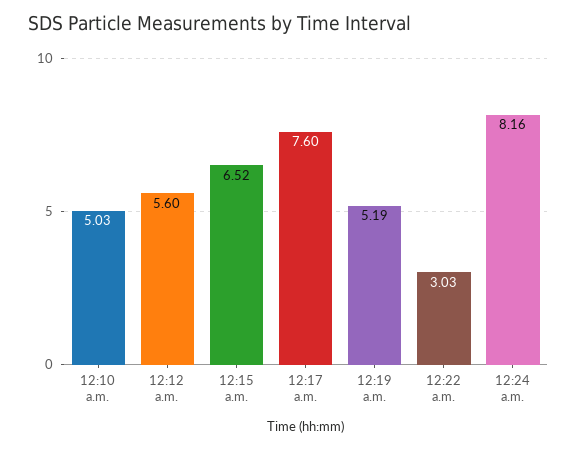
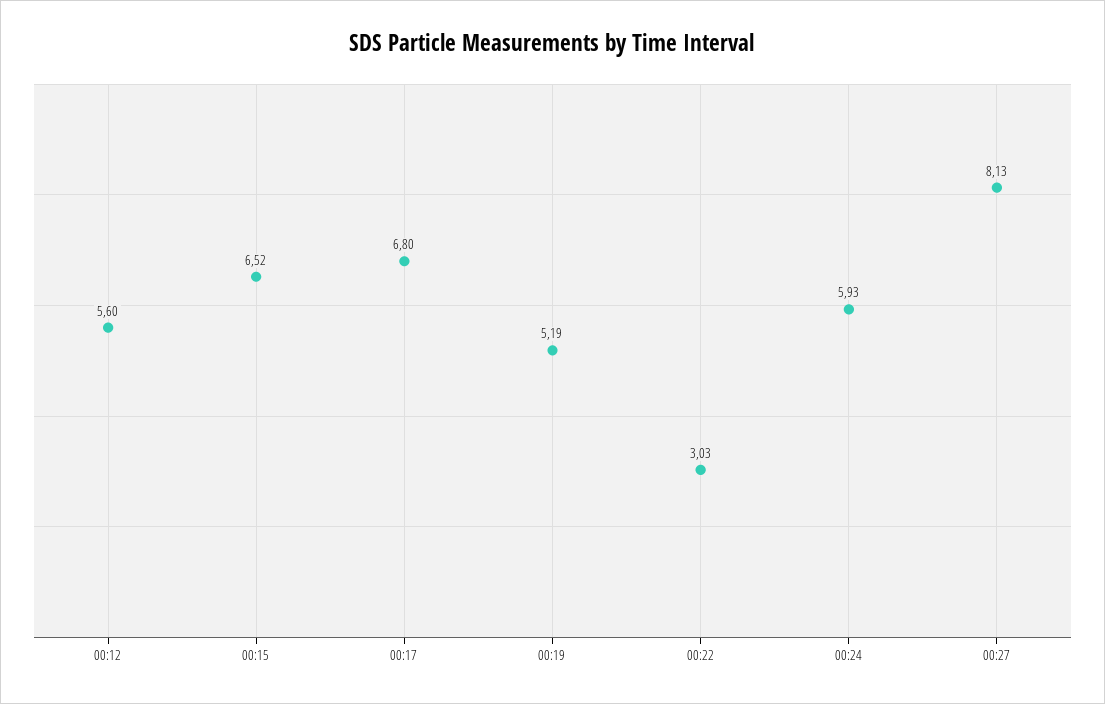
12:10 a.m.: 5.03 -> none
12:17 a.m.: 7.6 -> 6.8
12:24 a.m.: 8.16 -> 5.93
00:27: none -> 8.13

